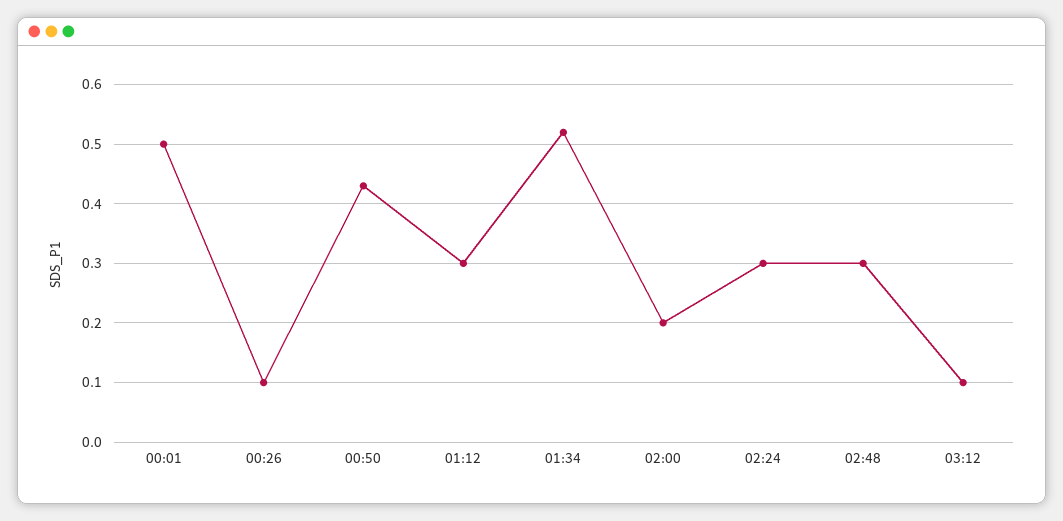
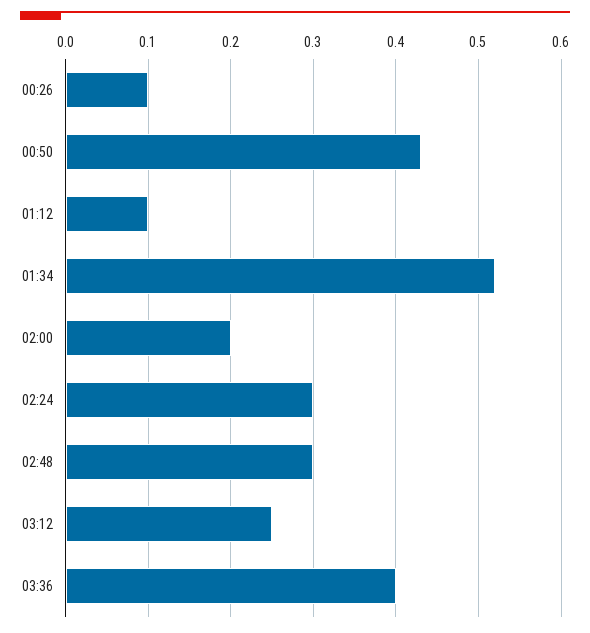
00:01: 0.5 -> none
01:12: 0.3 -> 0.1
03:12: 0.1 -> 0.25
03:36: none -> 0.4

